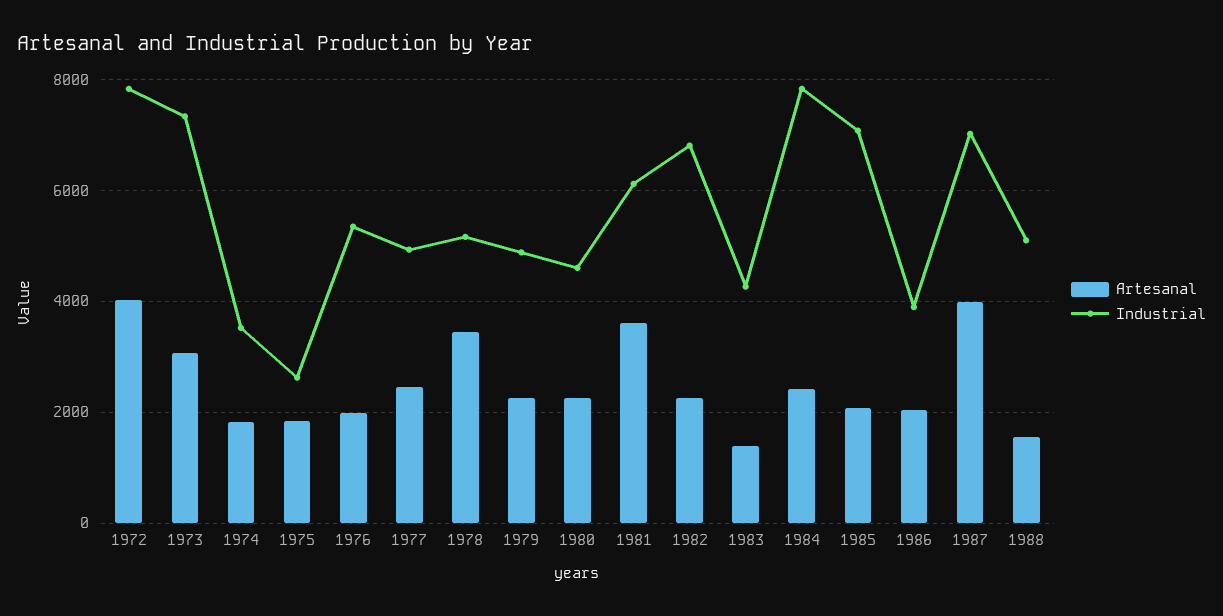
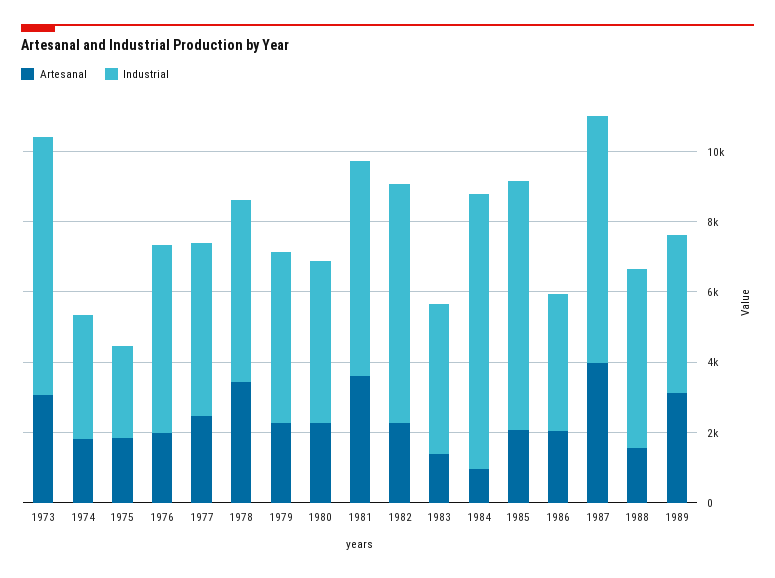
Artesanal, 1972: 4000 -> none
Industrial, 1972: 7800 -> none
Artesanal, 1984: 2400 -> 1000
Artesanal, 1989: none -> 3000
Industrial, 1989: none -> 4500

